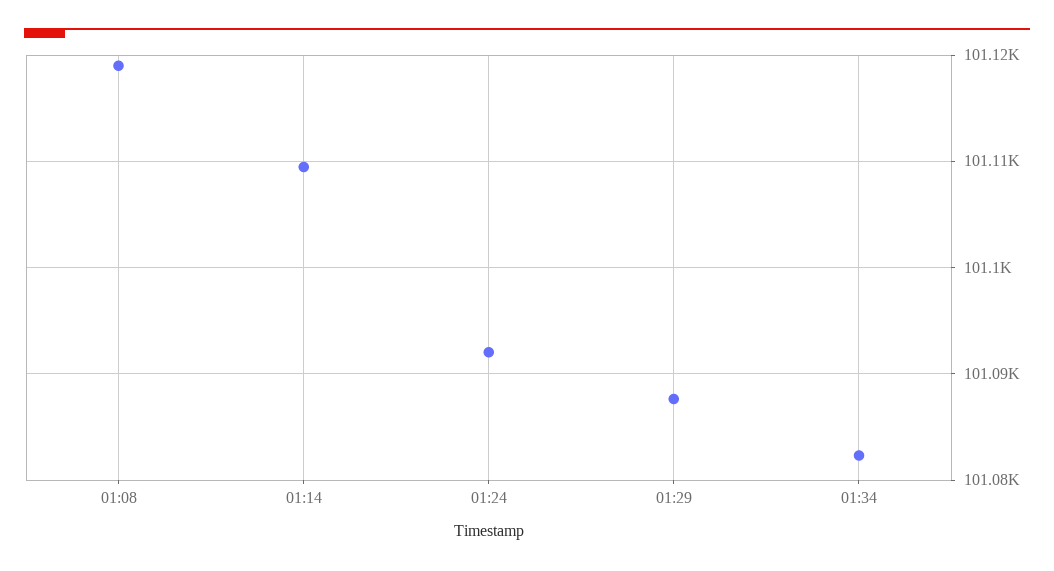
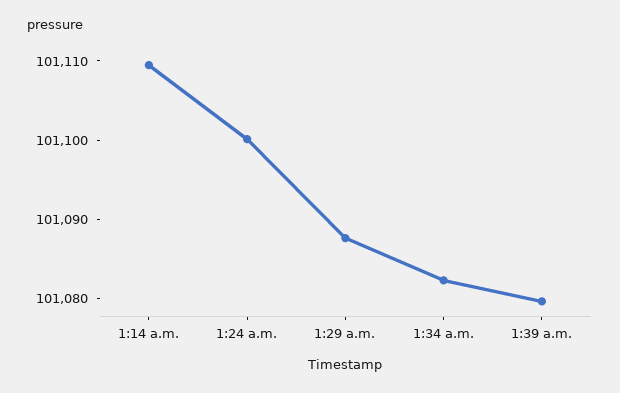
01:08: 101119 -> none
01:24: 101092 -> 101100
1:39 a.m.: none -> 101080

